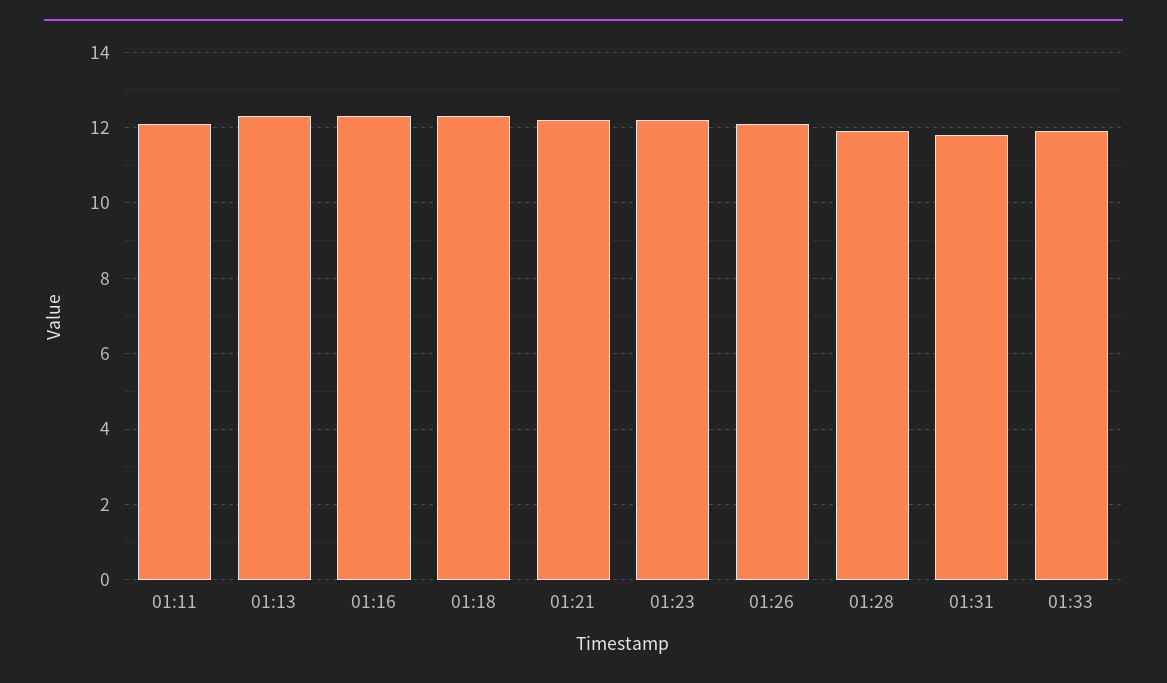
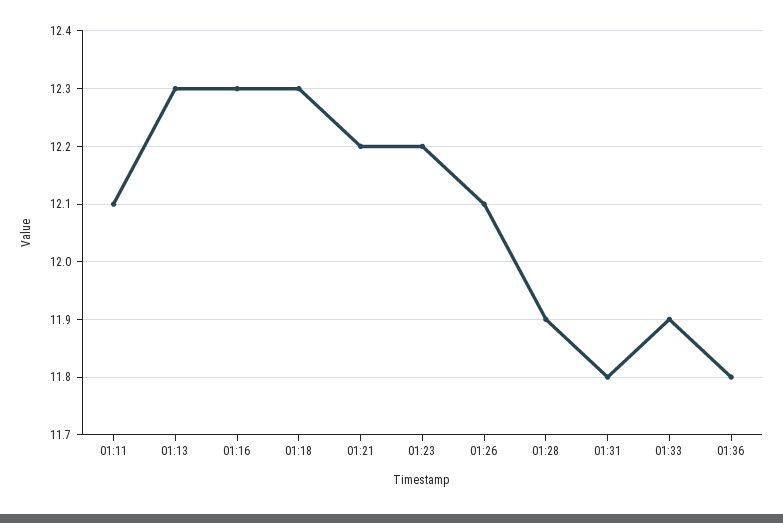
01:36: none -> 11.8

